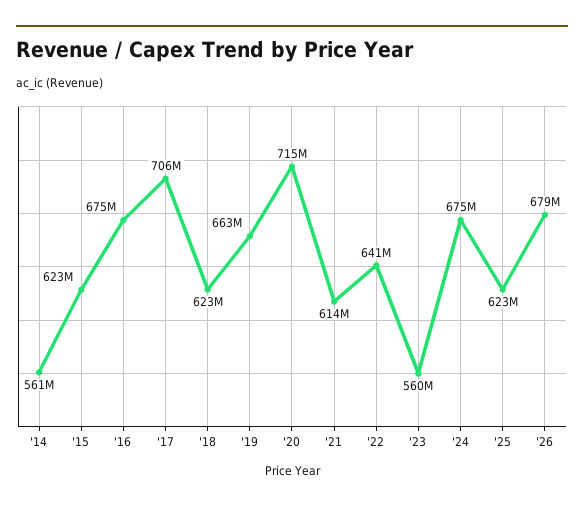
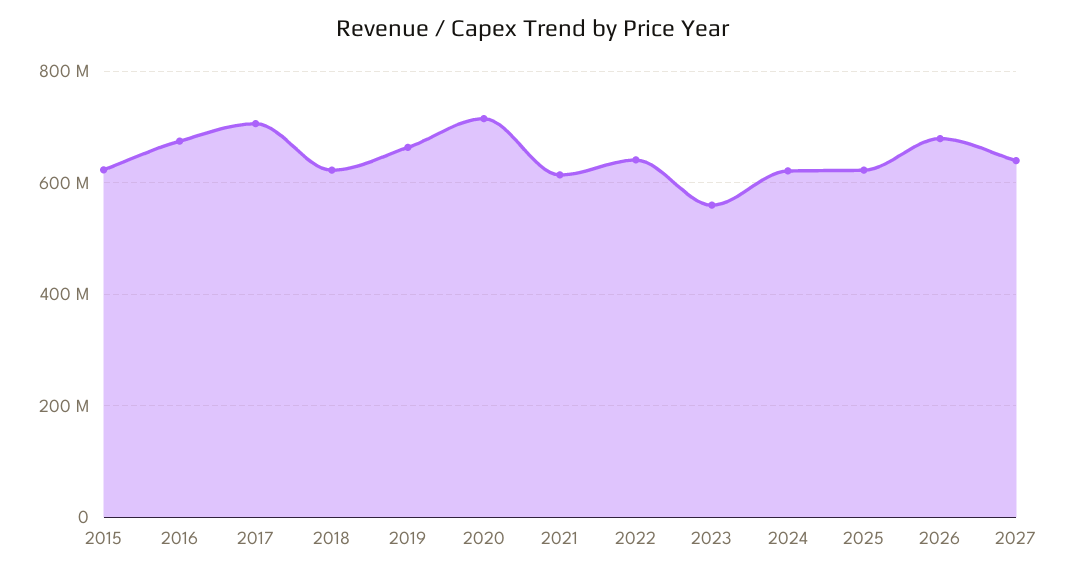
'14: 561000000 -> none
'24: 675000000 -> 620000000
2027: none -> 640000000

